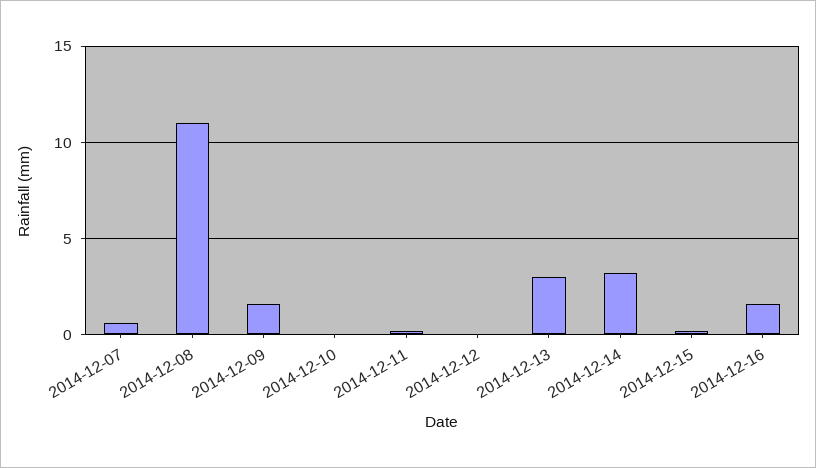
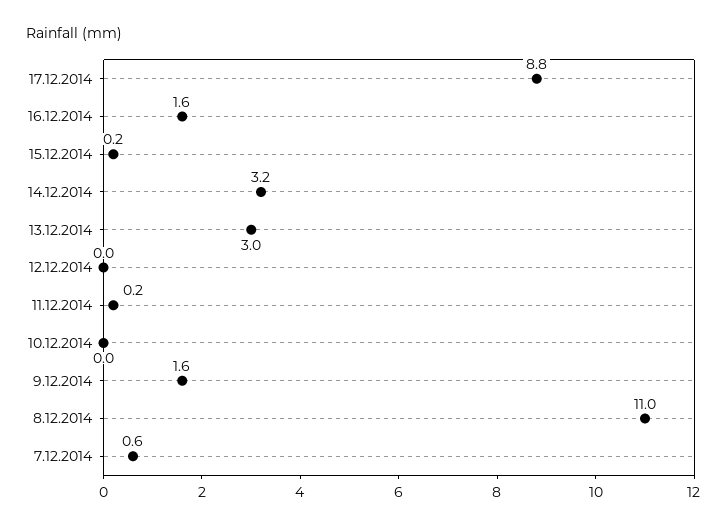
17.12.2014: none -> 8.8

